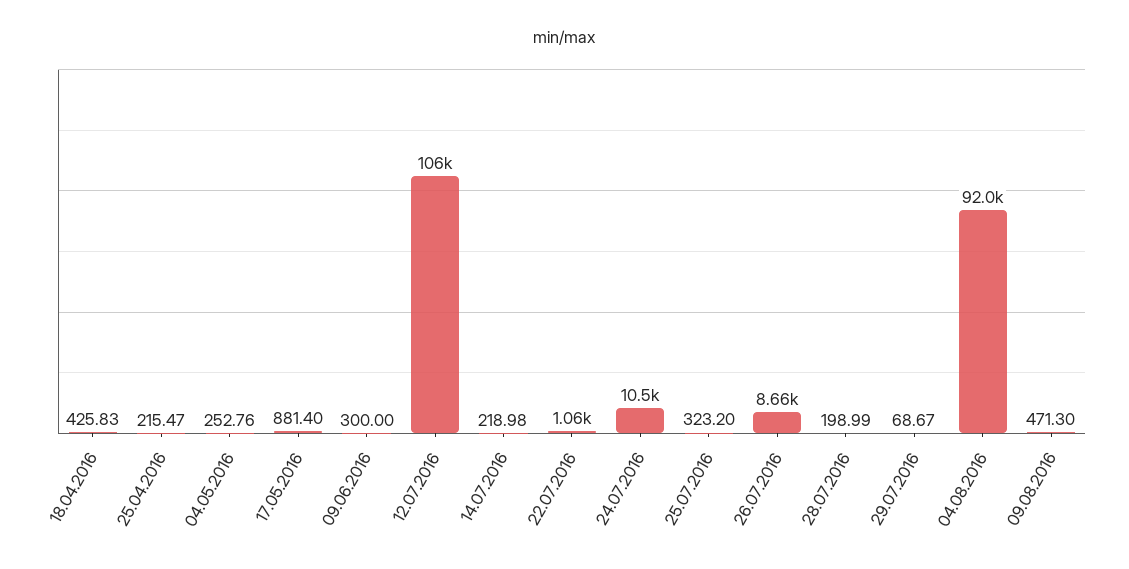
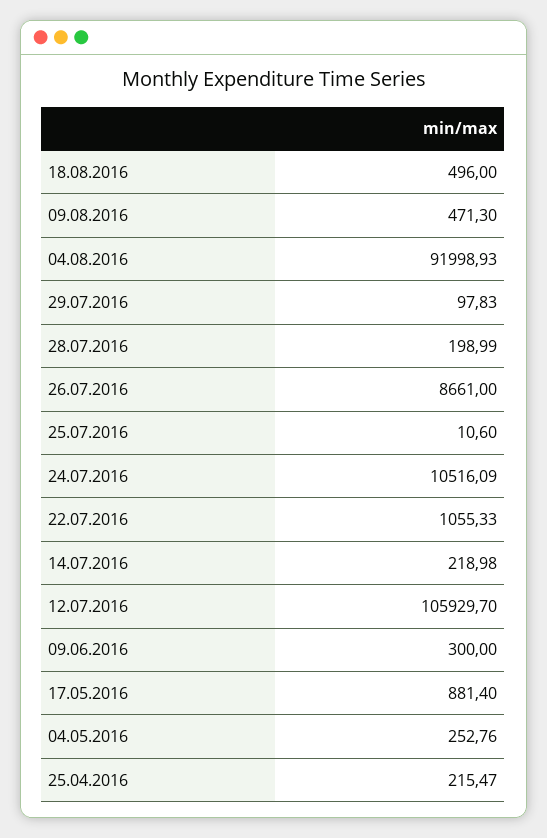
18.04.2016: 425.83 -> none
25.07.2016: 323.2 -> 10.6
29.07.2016: 68.67 -> 97.83
18.08.2016: none -> 496

